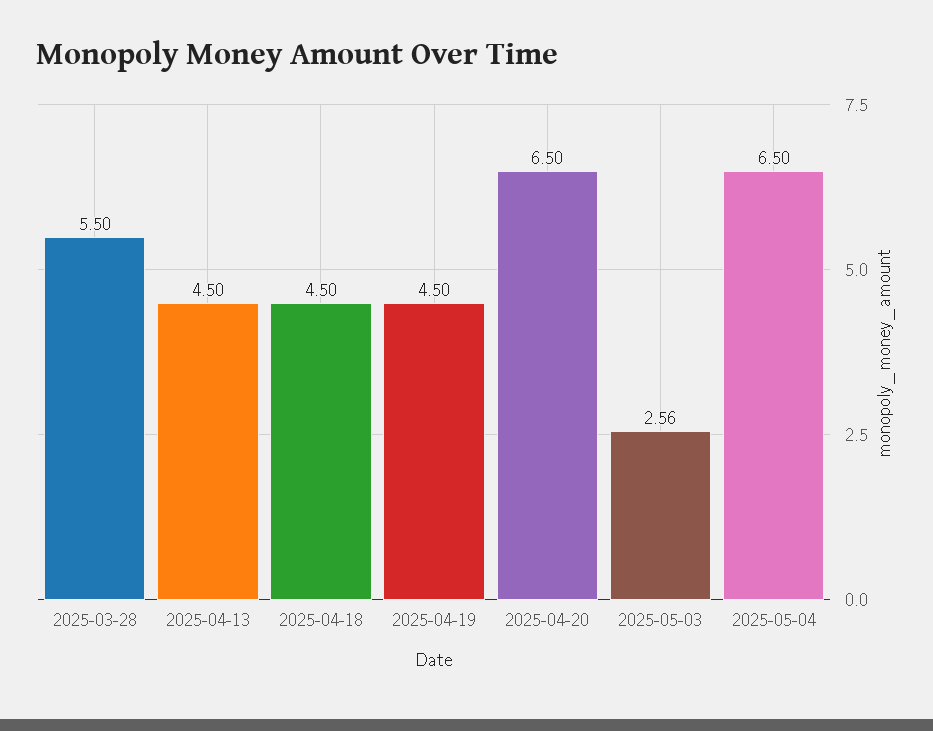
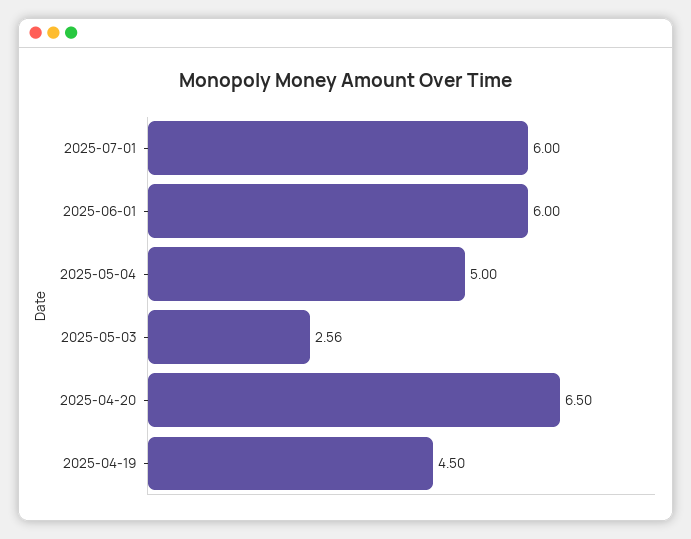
2025-03-28: 5.5 -> none
2025-04-13: 4.5 -> none
2025-04-18: 4.5 -> none
2025-05-04: 6.5 -> 5
2025-07-01: none -> 6
2025-06-01: none -> 6

